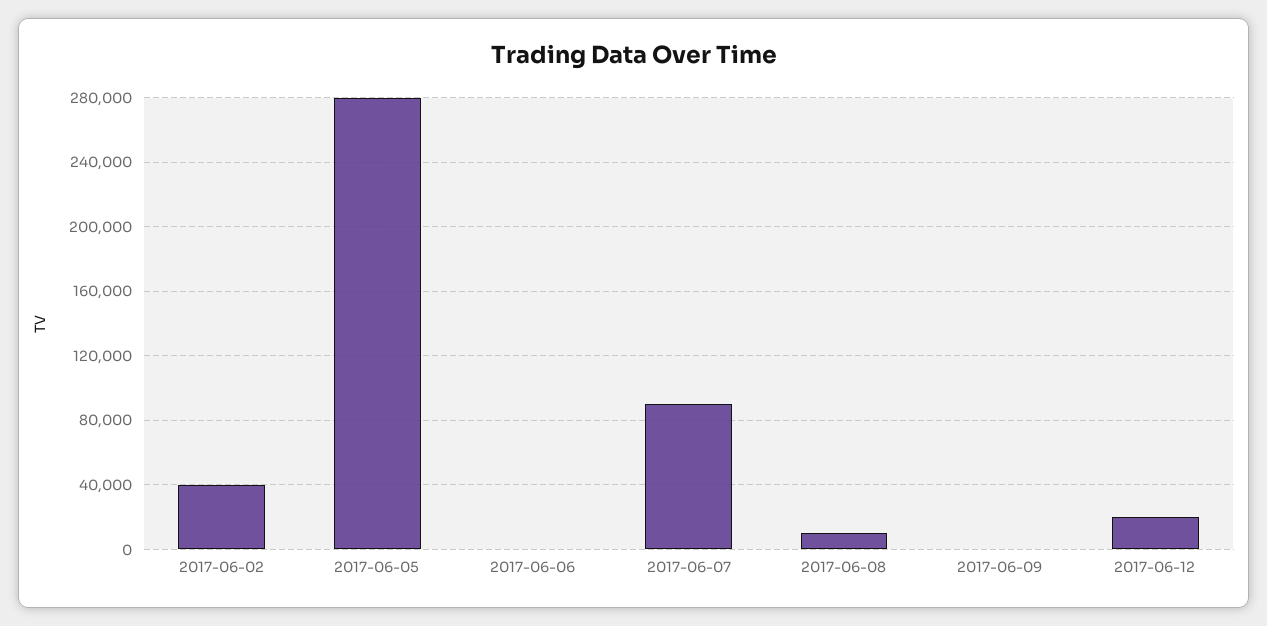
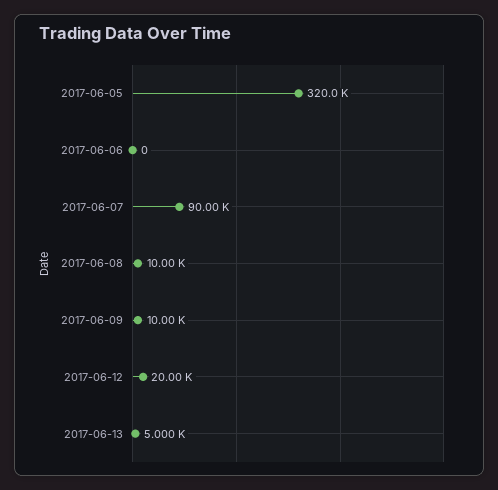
2017-06-02: 40000 -> none
2017-06-05: 280000 -> 320000
2017-06-09: 0 -> 10000
2017-06-13: none -> 5000

